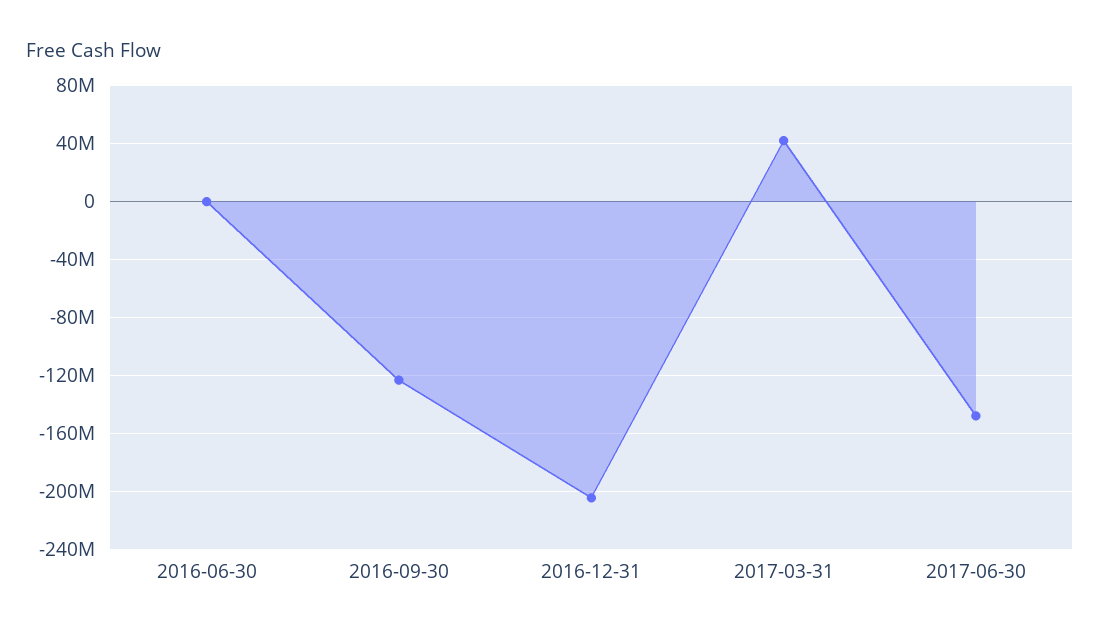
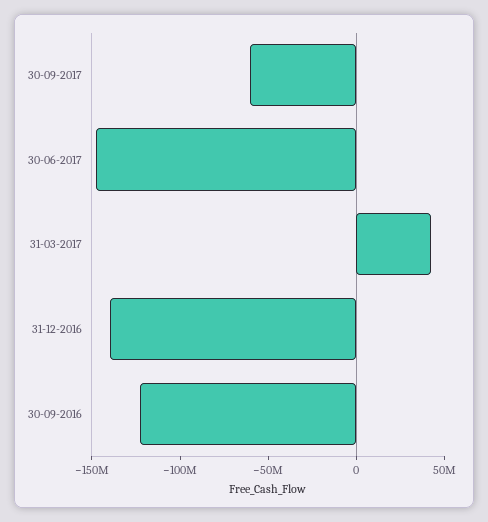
2016-06-30: 0 -> none
2016-12-31: -205000000 -> -140000000
30-09-2017: none -> -60000000

